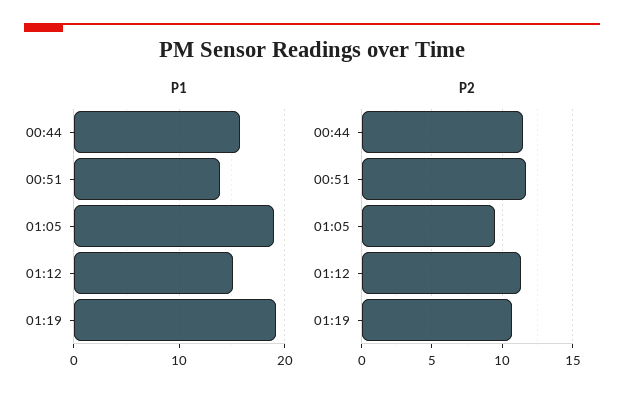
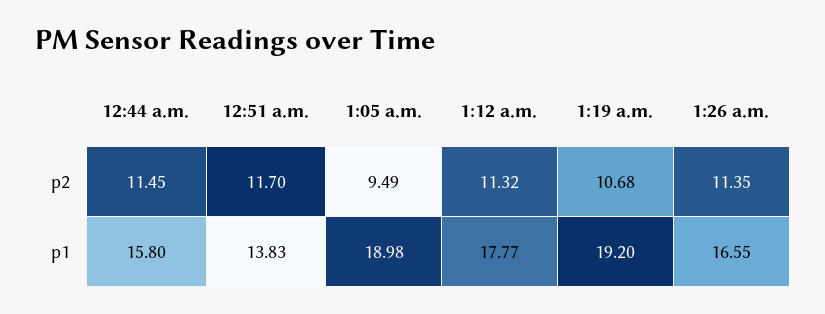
P1, 01:12: 15 -> 17.77
P2, 1:26 a.m.: none -> 11.35
P1, 1:26 a.m.: none -> 16.55

